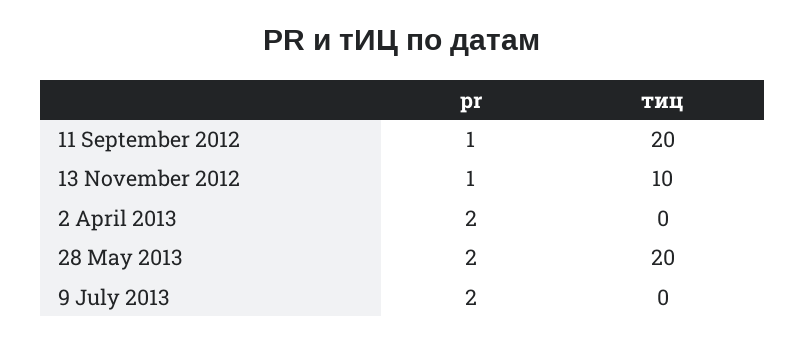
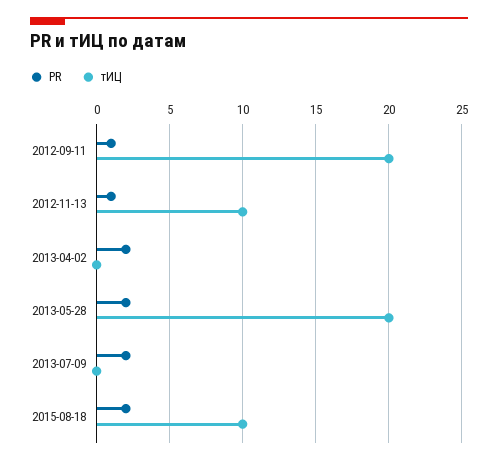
pr, 2015-08-18: none -> 2
тиц, 2015-08-18: none -> 10

